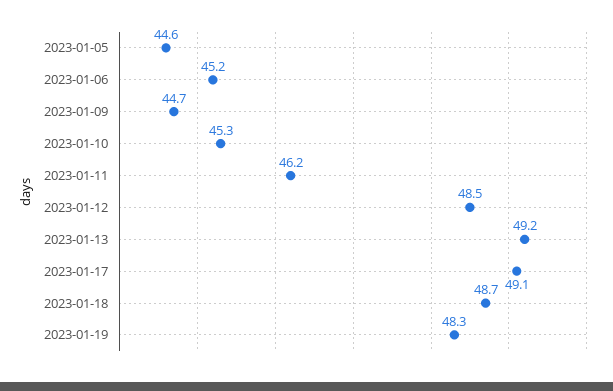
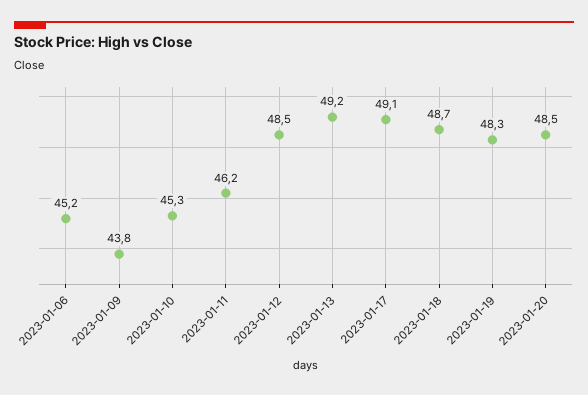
2023-01-05: 44.6 -> none
2023-01-09: 44.7 -> 43.8
2023-01-20: none -> 48.5

